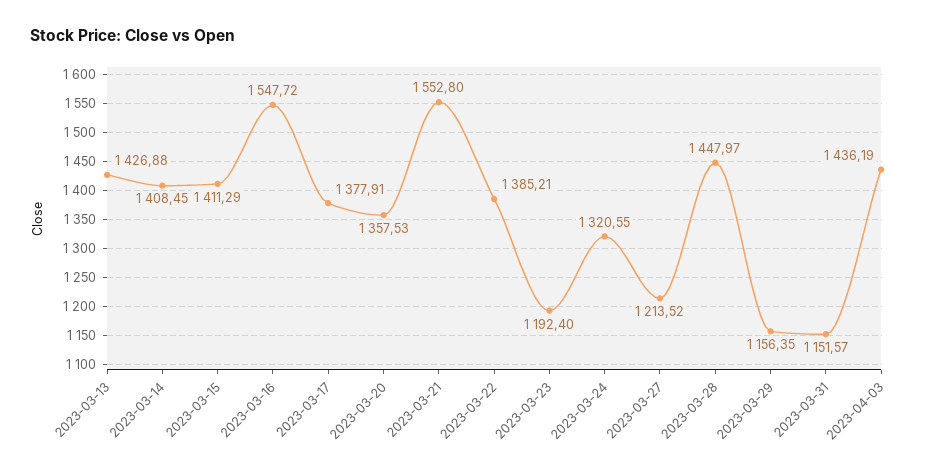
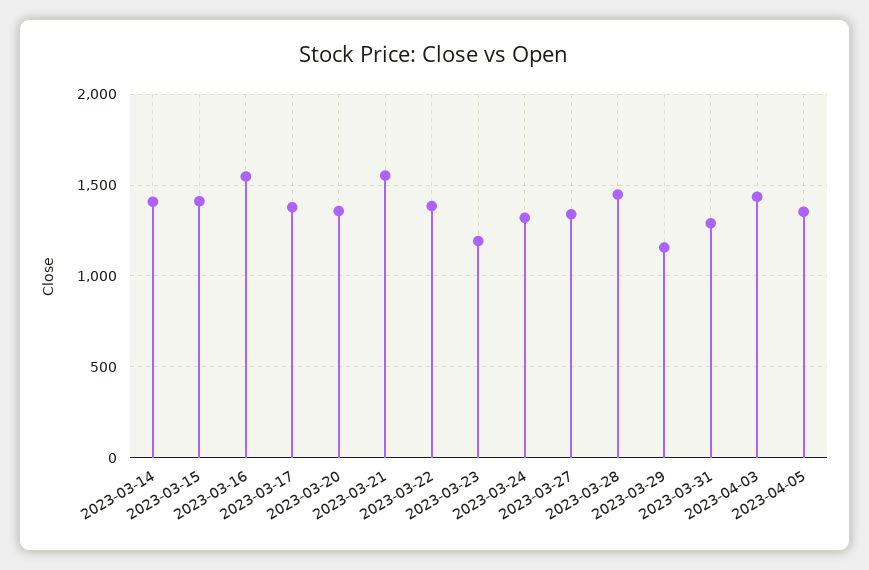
2023-03-13: 1426.88 -> none
2023-03-27: 1213.52 -> 1350
2023-03-31: 1151.57 -> 1300
2023-04-05: none -> 1350

